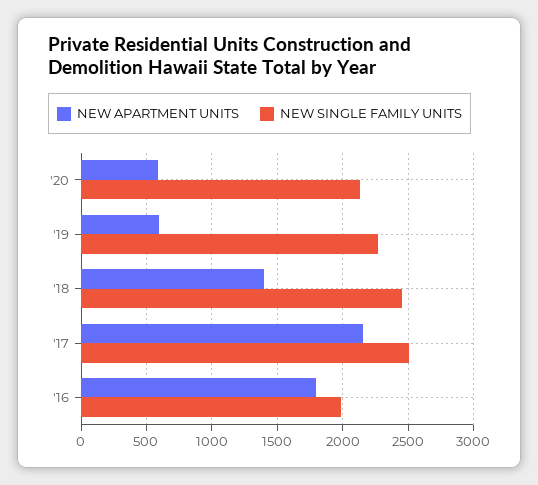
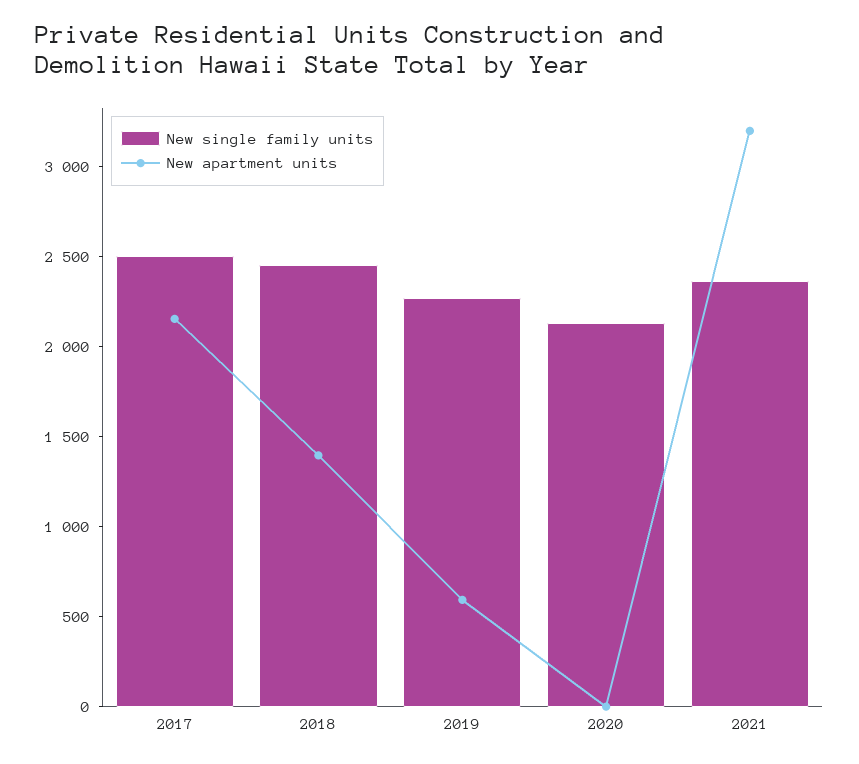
NEW APARTMENT UNITS, '20: 600 -> 0
NEW APARTMENT UNITS, '16: 1800 -> none
NEW SINGLE FAMILY UNITS, '16: 2000 -> none
NEW SINGLE FAMILY UNITS, 2021: none -> 2400
NEW APARTMENT UNITS, 2021: none -> 3200

